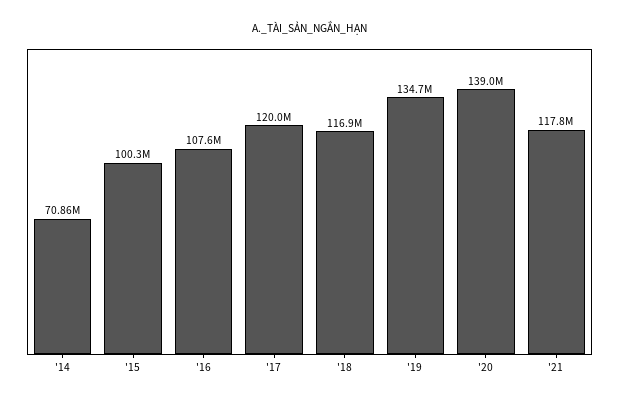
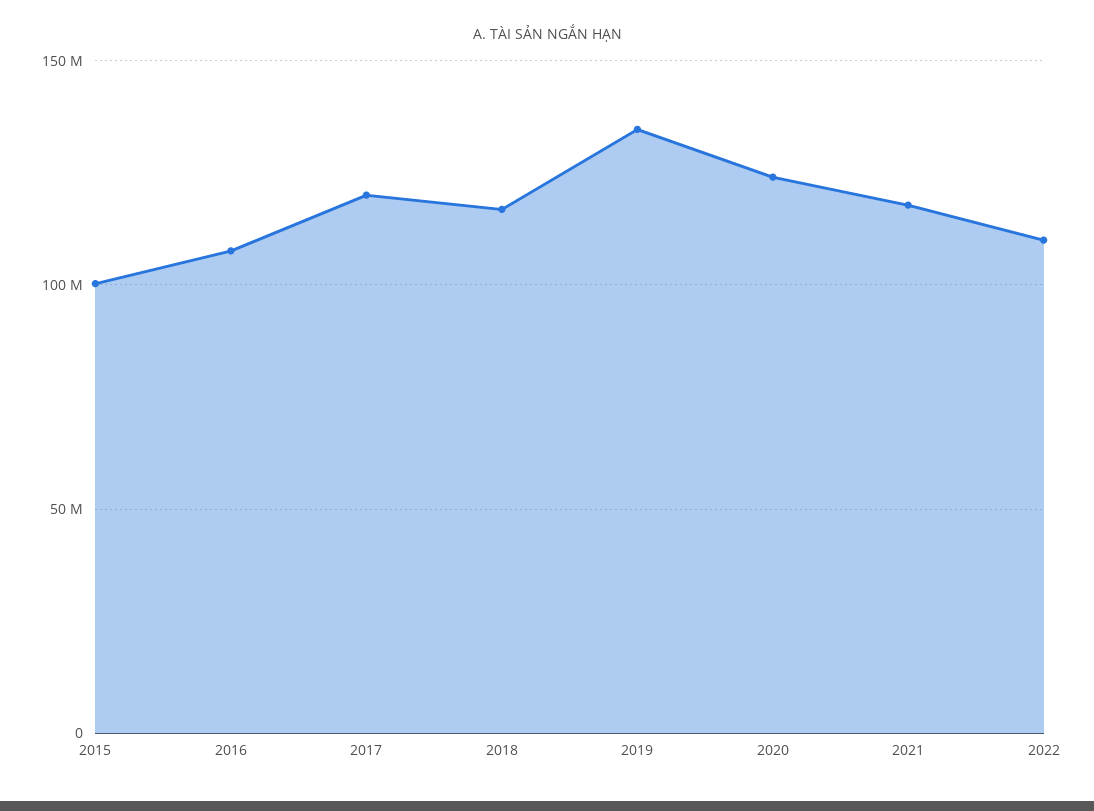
'14: 70860000 -> none
'20: 139000000 -> 125000000
2022: none -> 110000000

